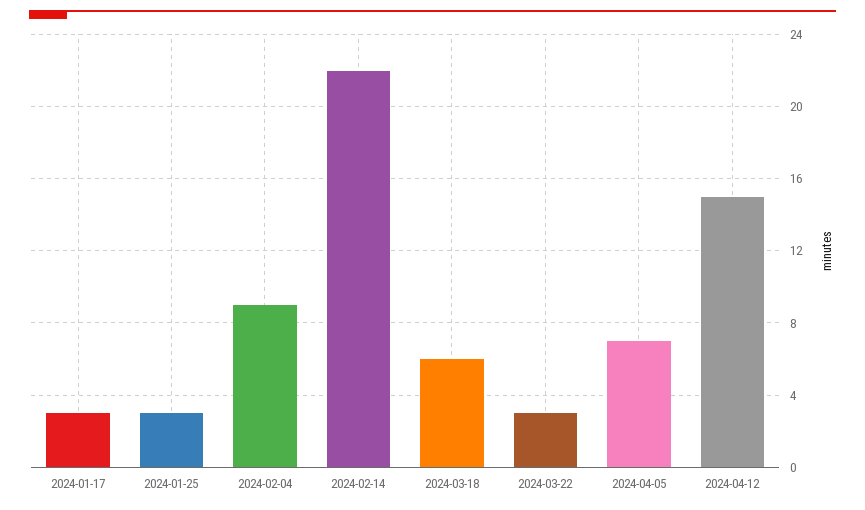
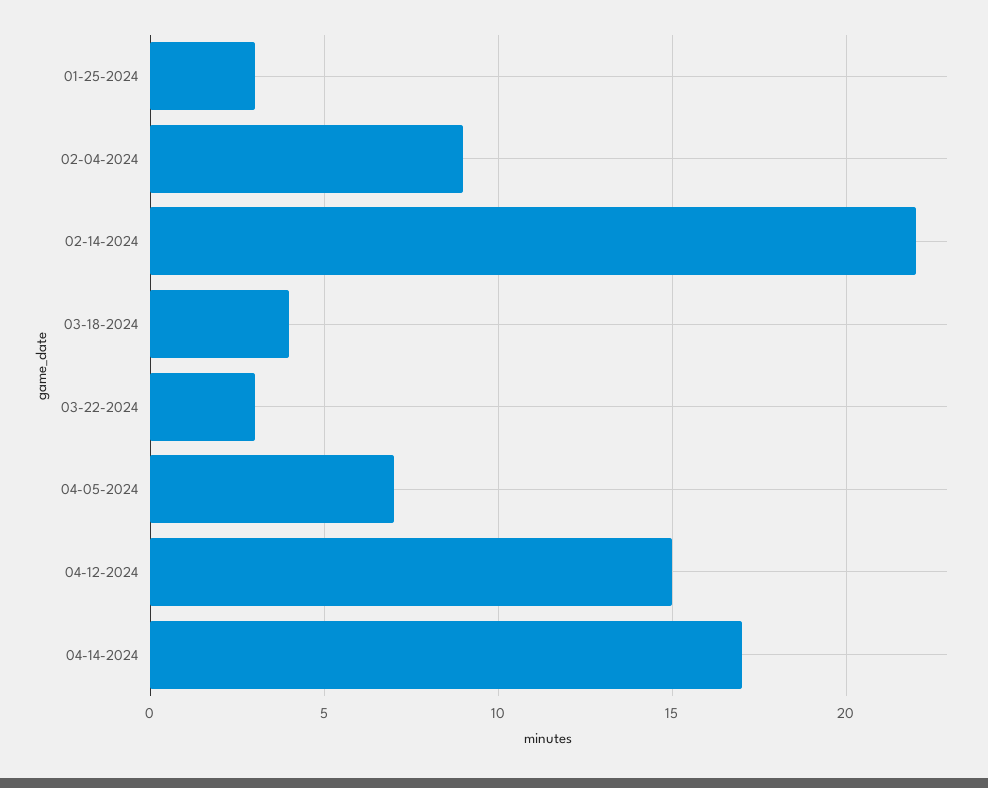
2024-01-17: 3 -> none
2024-03-18: 6 -> 4
04-14-2024: none -> 17

